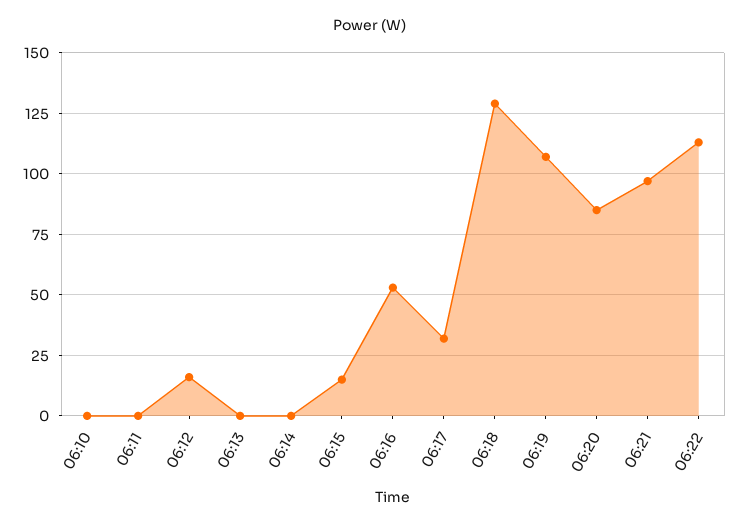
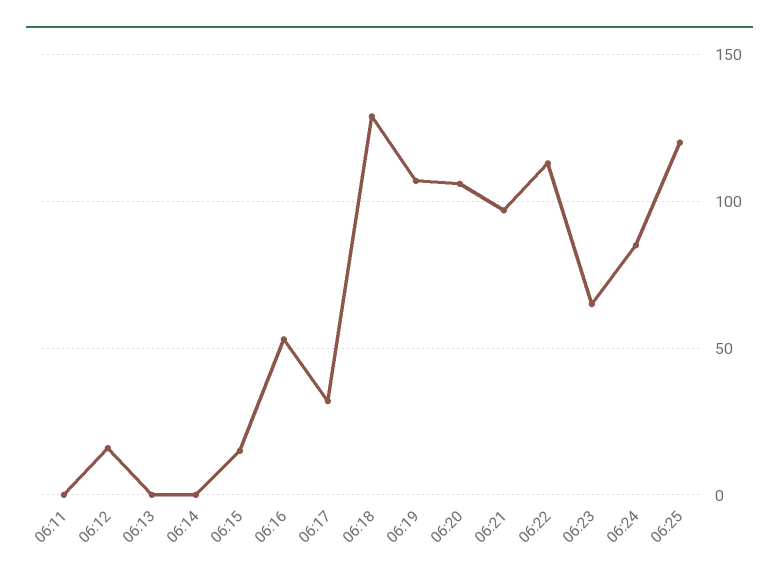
06:10: 0 -> none
06:20: 85 -> 105
06:23: none -> 65
06:24: none -> 85
06:25: none -> 120

